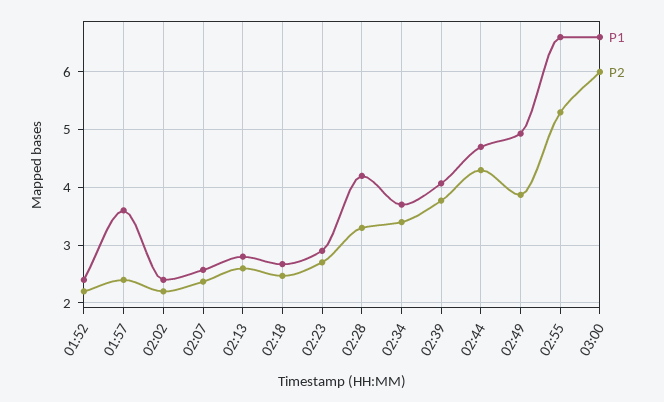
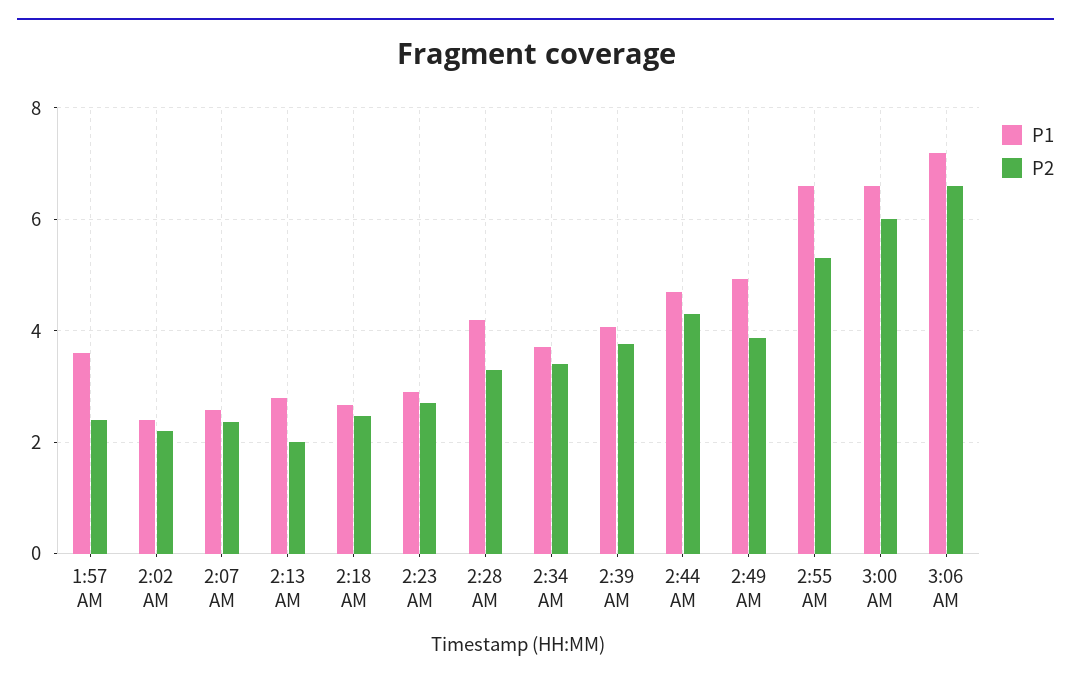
P1, 01:52: 2.4 -> none
P2, 01:52: 2.2 -> none
P2, 02:13: 2.6 -> 2
P1, 3:06 AM: none -> 7.2
P2, 3:06 AM: none -> 6.6

